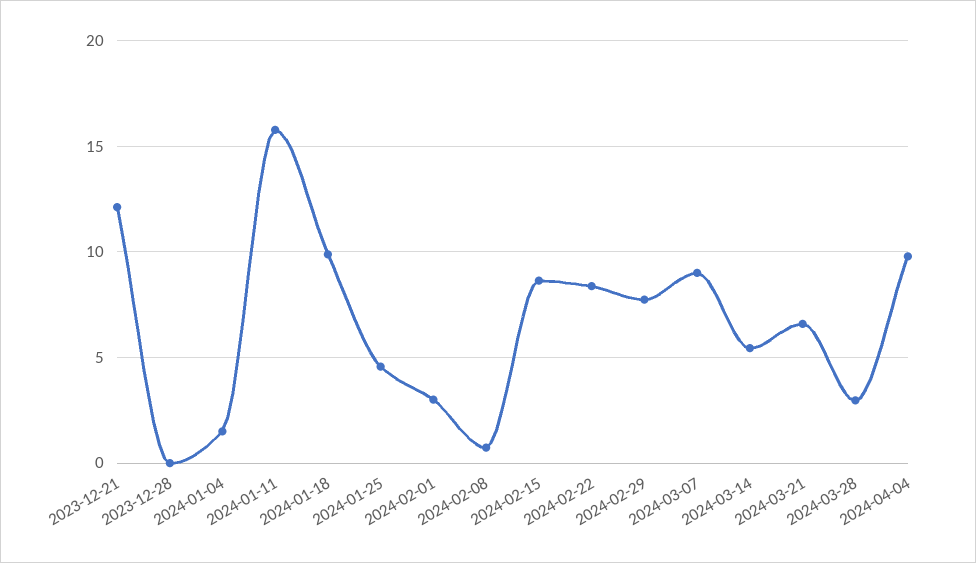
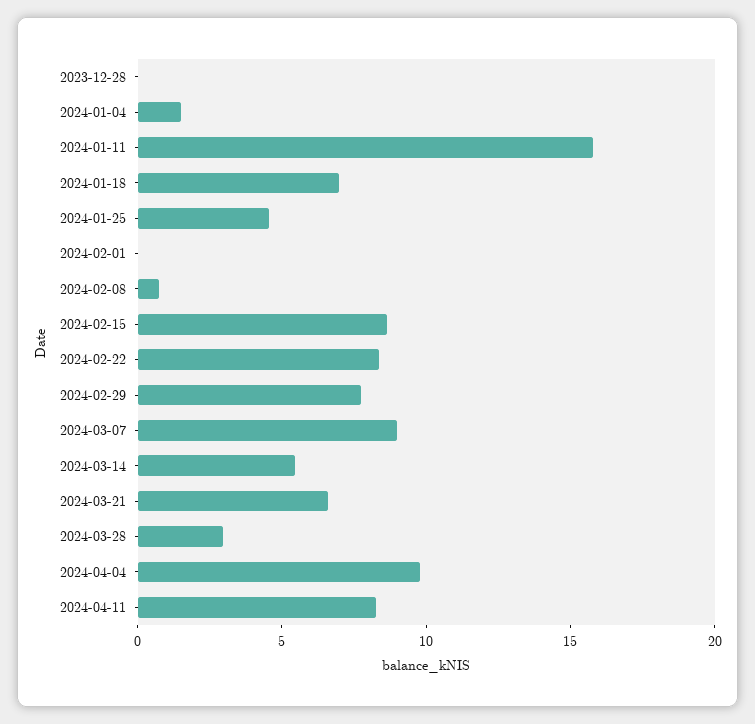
2023-12-21: 12 -> none
2024-01-18: 10 -> 7
2024-02-01: 3 -> 0
2024-04-11: none -> 8

